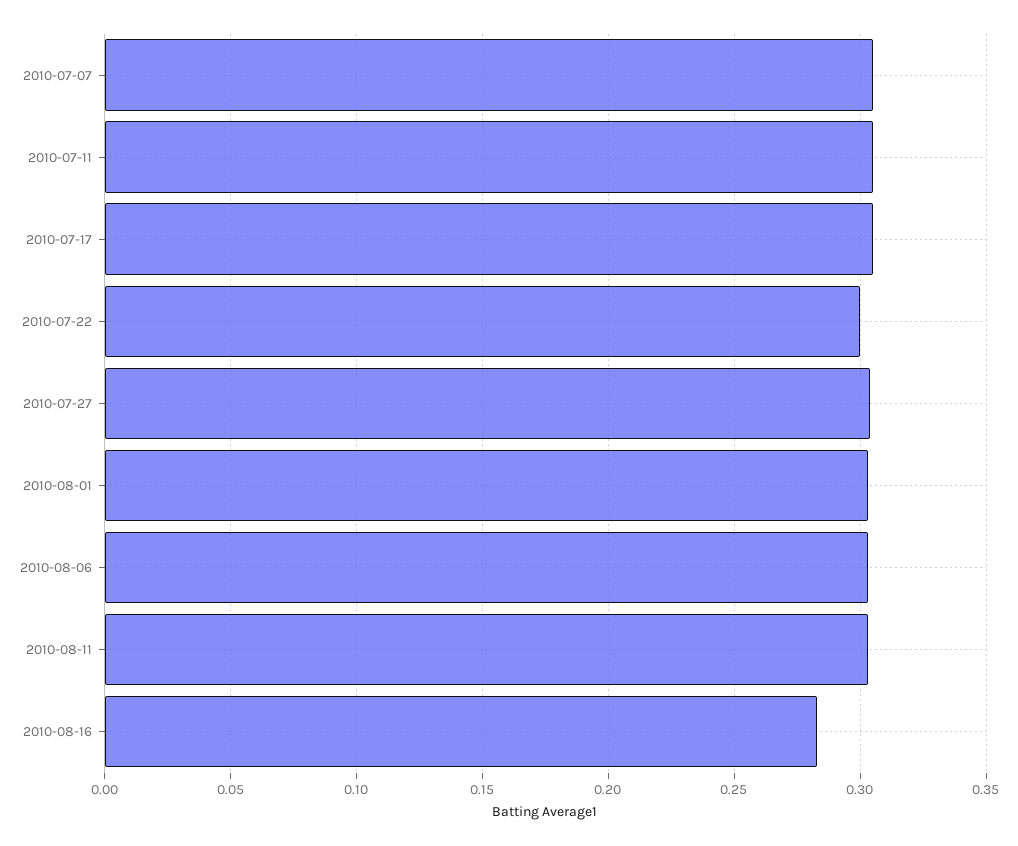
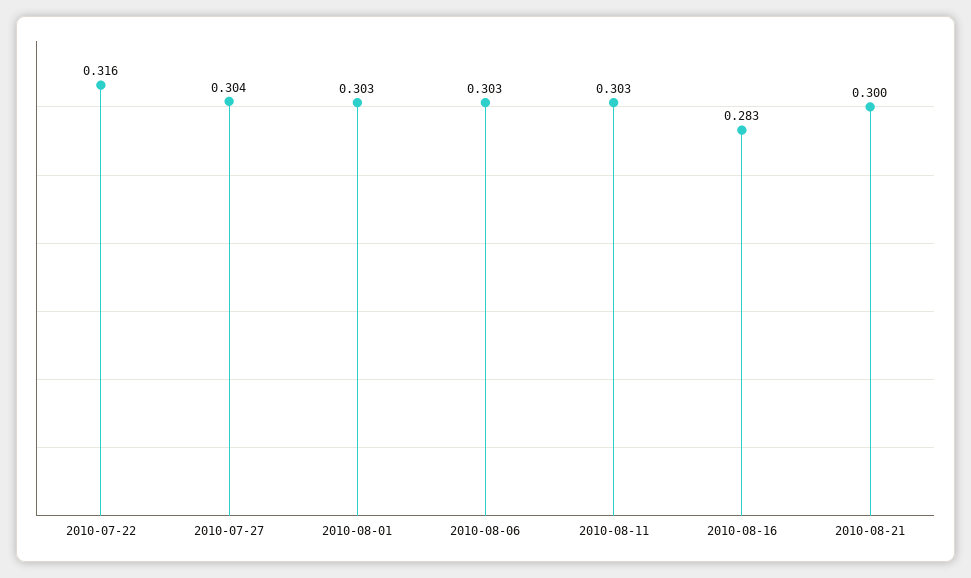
2010-07-07: 0.305 -> none
2010-07-11: 0.305 -> none
2010-07-17: 0.305 -> none
2010-07-22: 0.3 -> 0.316
2010-08-21: none -> 0.3

